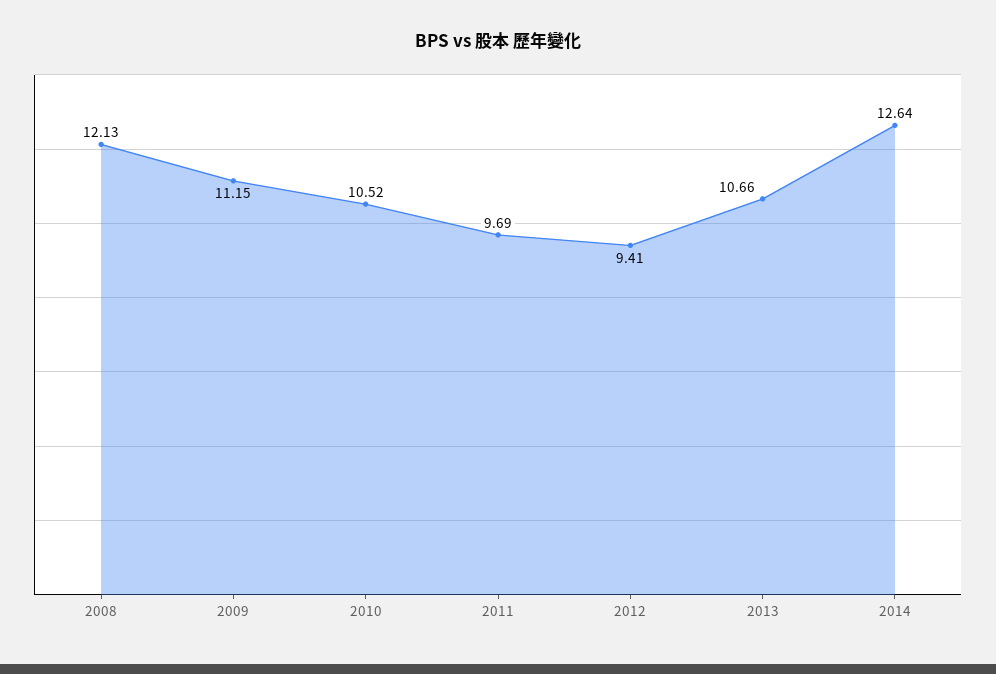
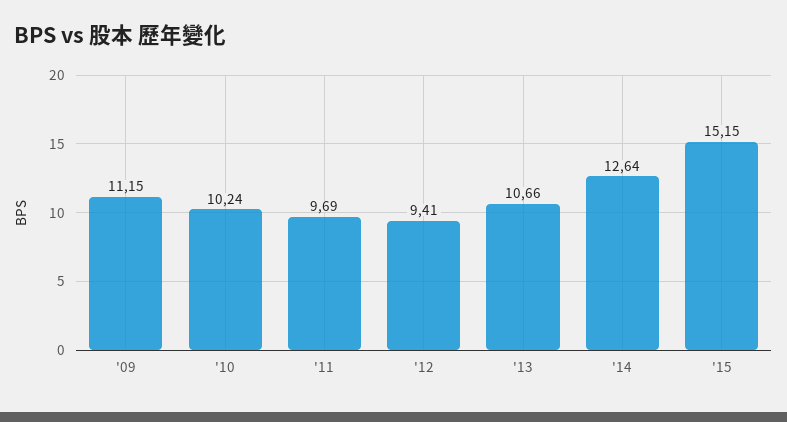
2008: 12.13 -> none
2010: 10.52 -> 10.24
'15: none -> 15.15

